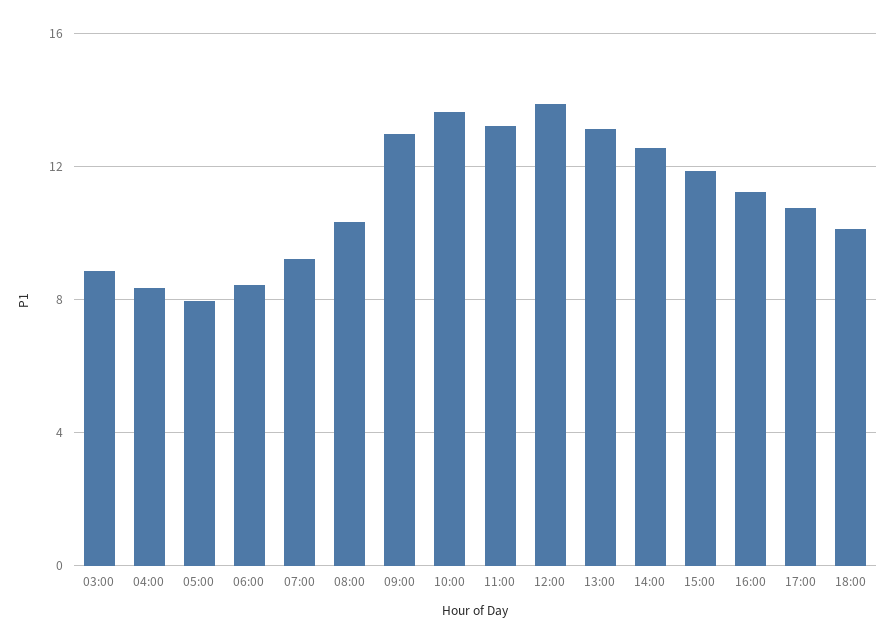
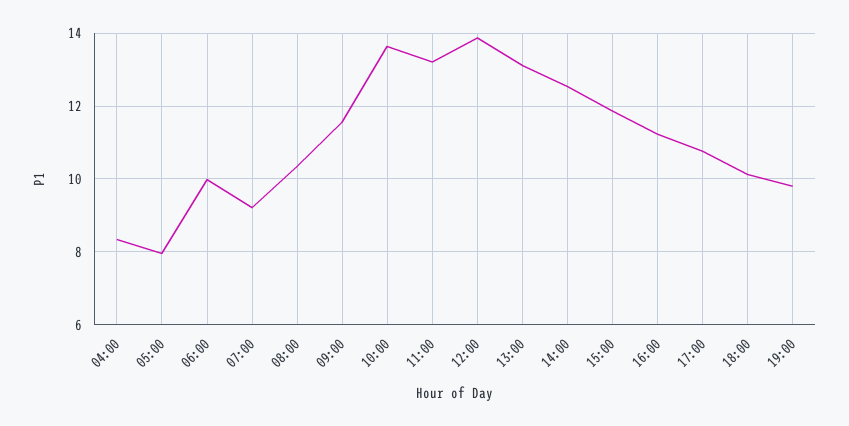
03:00: 9 -> none
06:00: 8.5 -> 10
09:00: 13 -> 11.6
19:00: none -> 9.8

